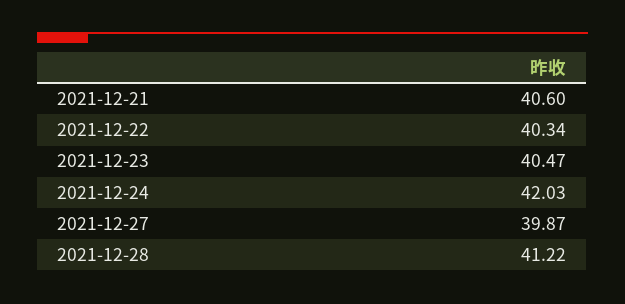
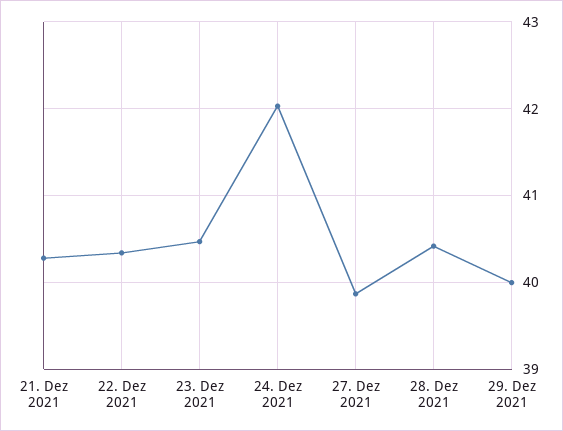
2021-12-21: 40.6 -> 40.3
2021-12-28: 41.22 -> 40.4
29. Dez 2021: none -> 40

